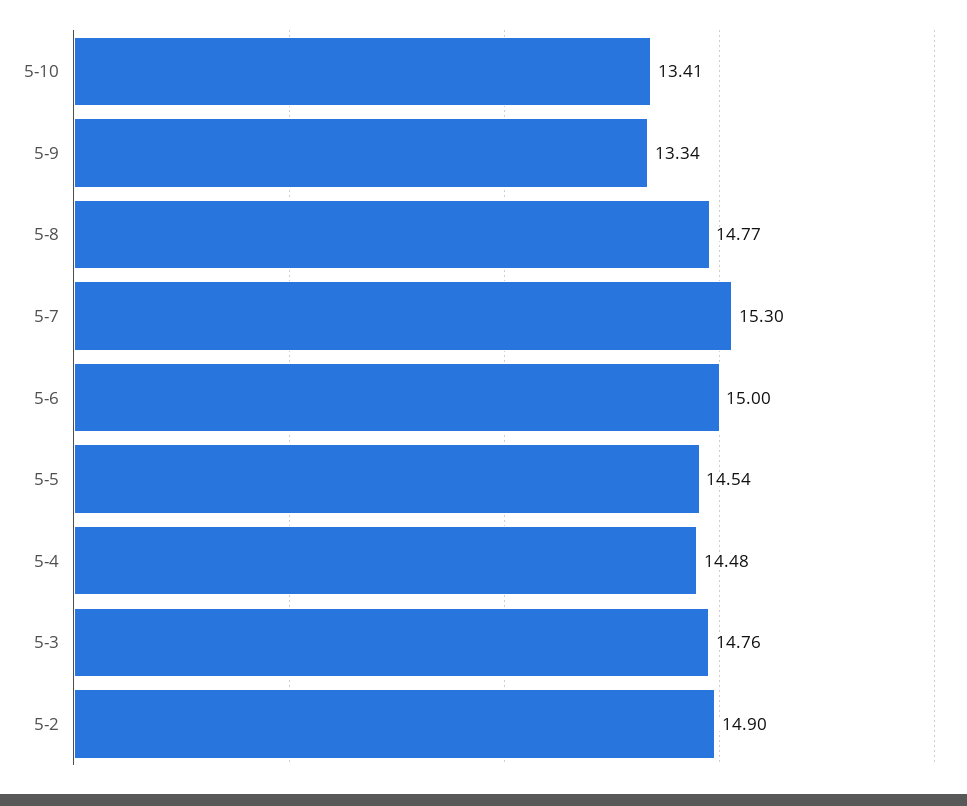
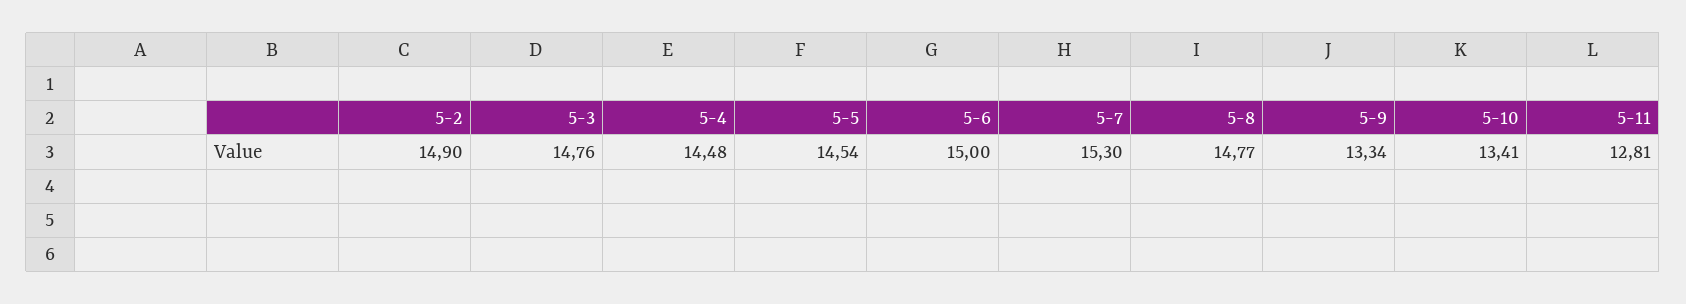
5-11: none -> 12.81

